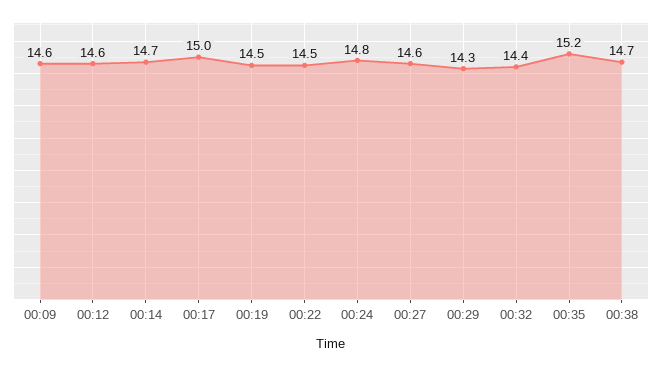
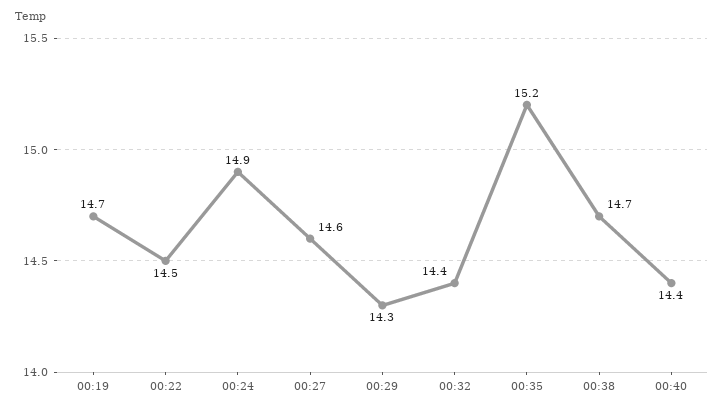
00:09: 14.6 -> none
00:12: 14.6 -> none
00:14: 14.7 -> none
00:17: 15 -> none
00:19: 14.5 -> 14.7
00:24: 14.8 -> 14.9
00:40: none -> 14.4

